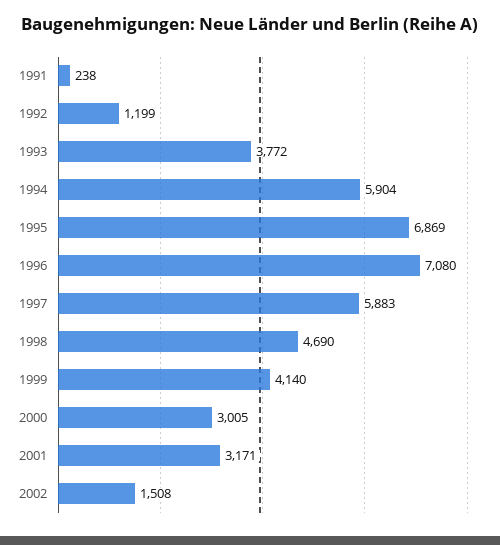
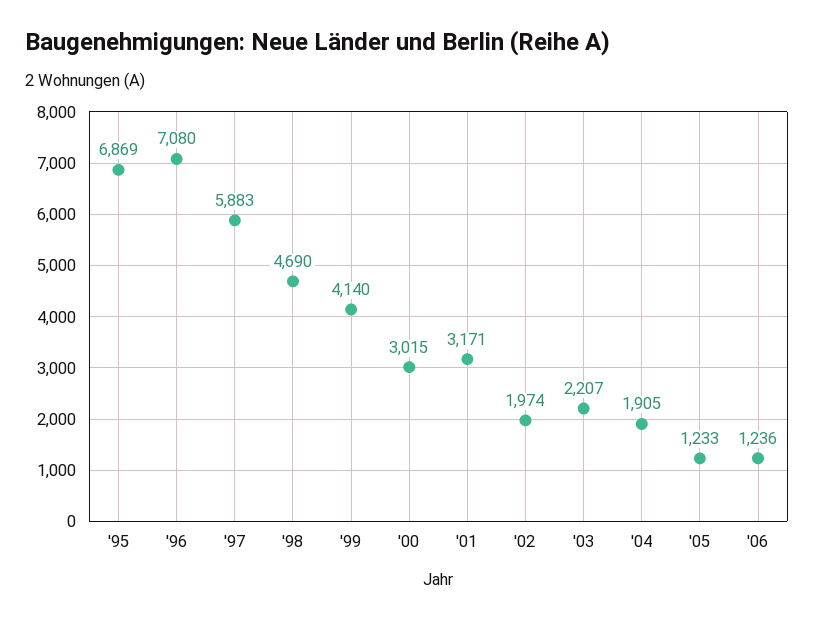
1991: 238 -> none
1992: 1199 -> none
1993: 3772 -> none
1994: 5904 -> none
2000: 3005 -> 3015
2002: 1508 -> 1974
'03: none -> 2207
'04: none -> 1905
'05: none -> 1233
'06: none -> 1236

